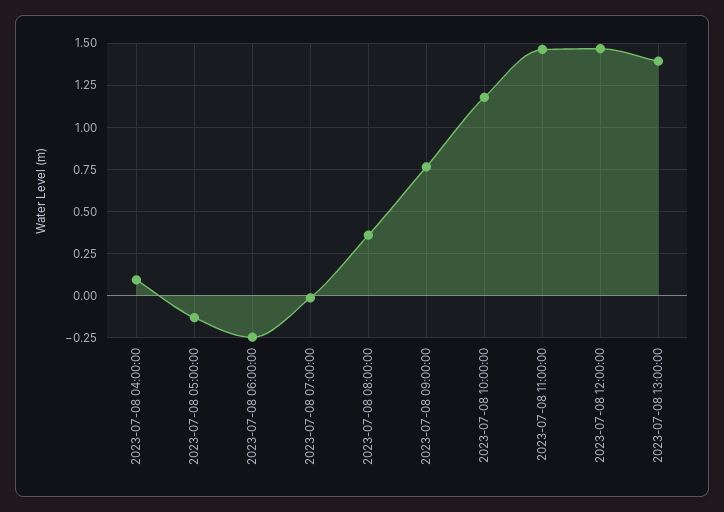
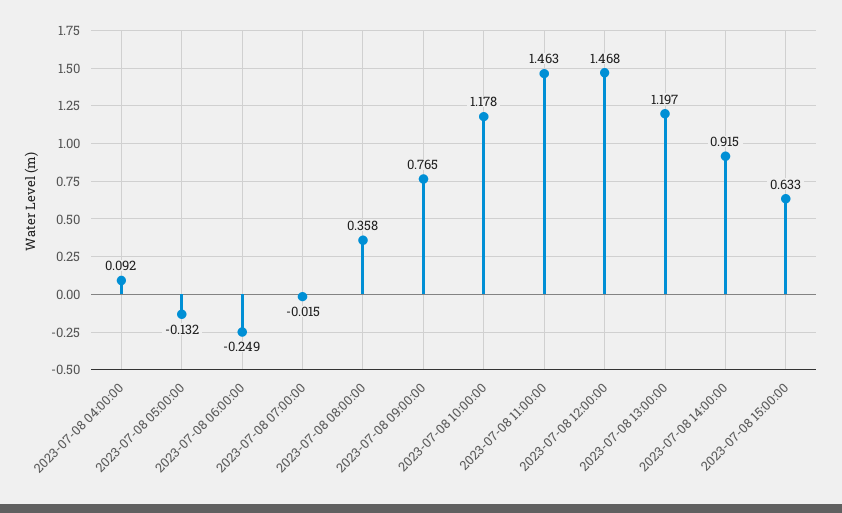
2023-07-08 13:00:00: 1.4 -> 1.197
2023-07-08 14:00:00: none -> 0.915
2023-07-08 15:00:00: none -> 0.633

